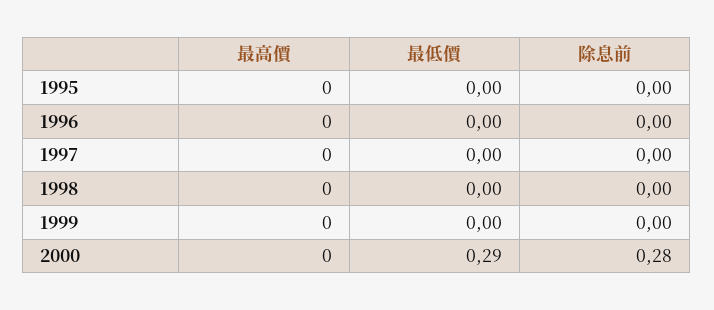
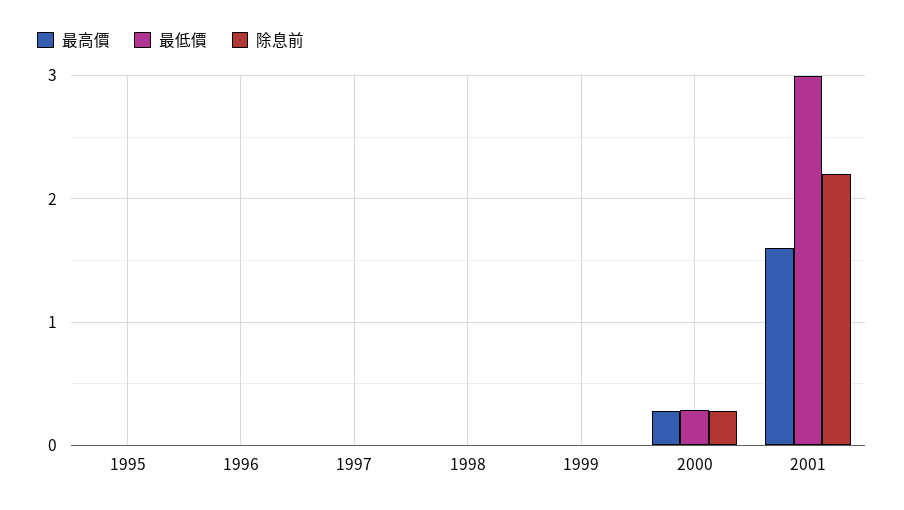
最高價, 2000: 0 -> 0.3
最高價, 2001: none -> 1.6
最低價, 2001: none -> 3
除息前, 2001: none -> 2.2

